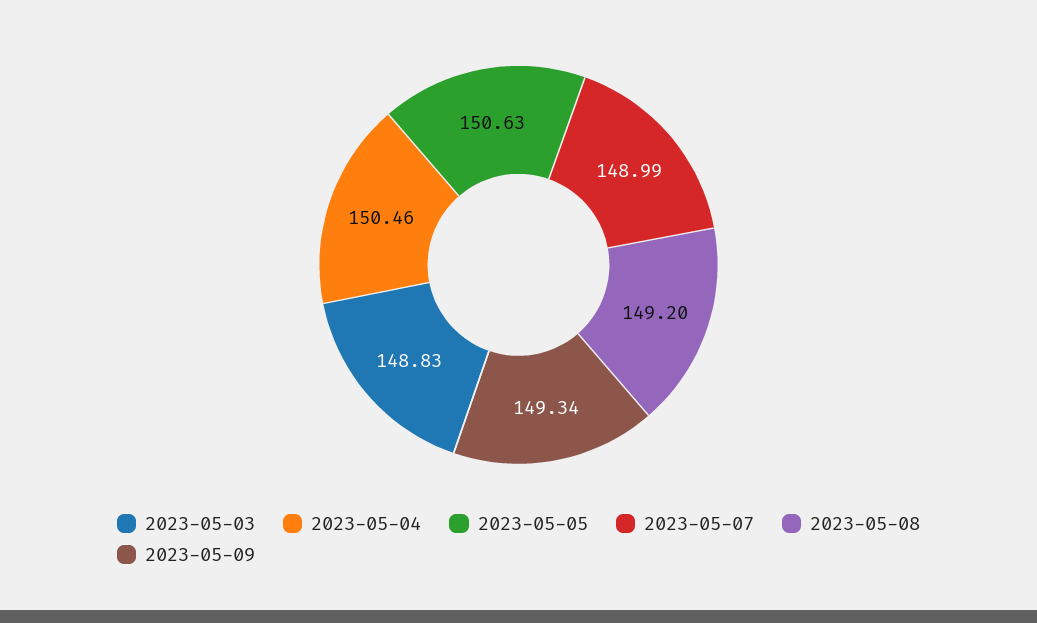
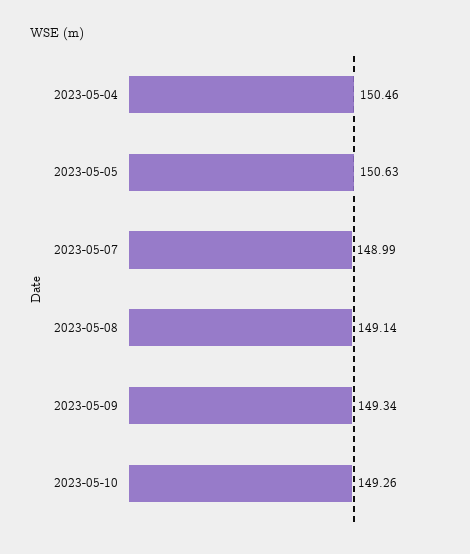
2023-05-03: 148.83 -> none
2023-05-08: 149.2 -> 149.14
2023-05-10: none -> 149.26

